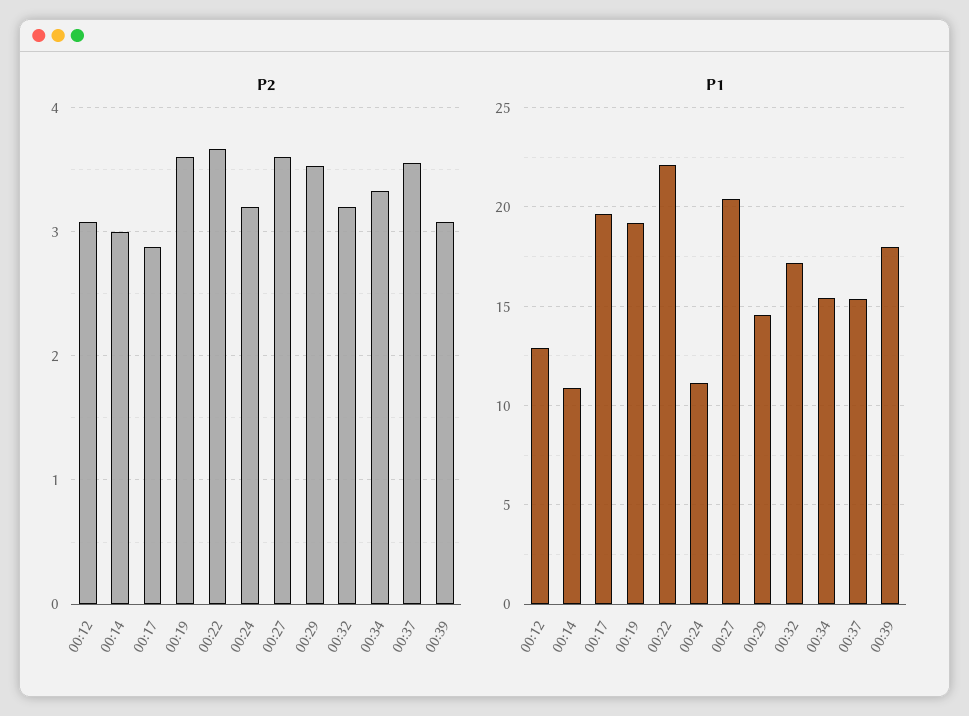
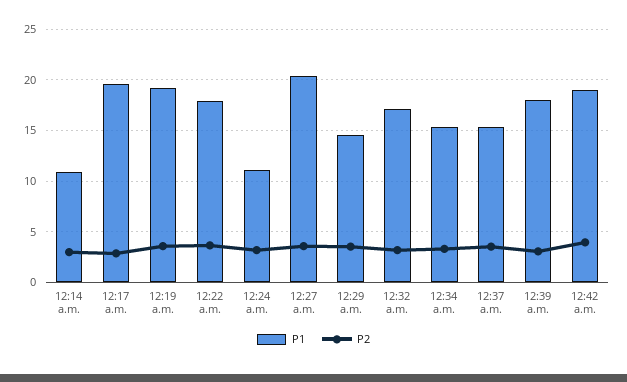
P2, 00:12: 3.1 -> none
P1, 00:12: 13 -> none
P1, 00:22: 22 -> 18
P1, 12:42 a.m.: none -> 19
P2, 12:42 a.m.: none -> 4

